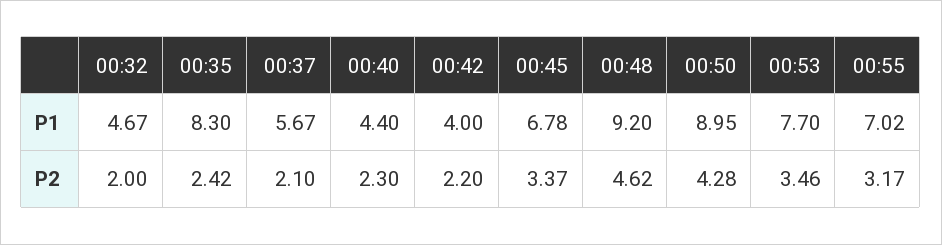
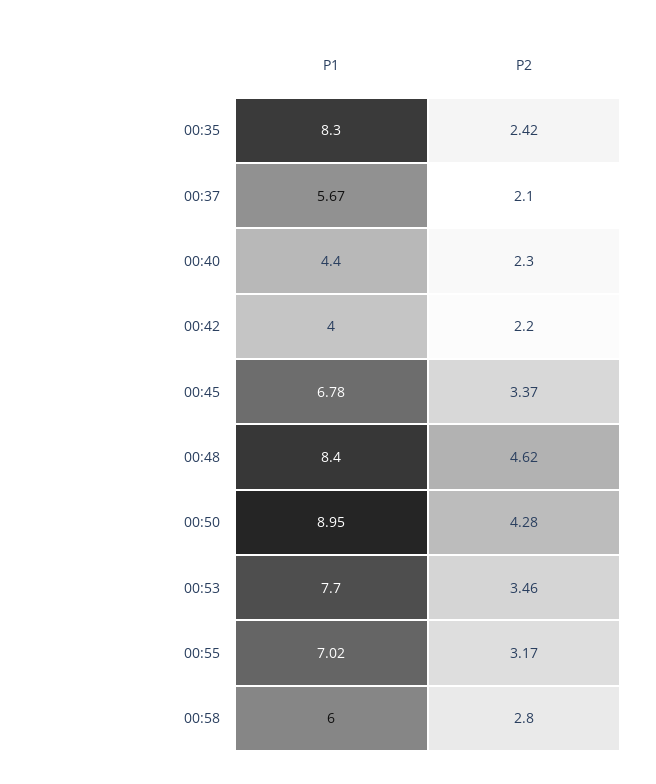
00:32, P1: 4.67 -> none
00:48, P1: 9.2 -> 8.4
00:32, P2: 2 -> none
00:58, P1: none -> 6
00:58, P2: none -> 2.8

